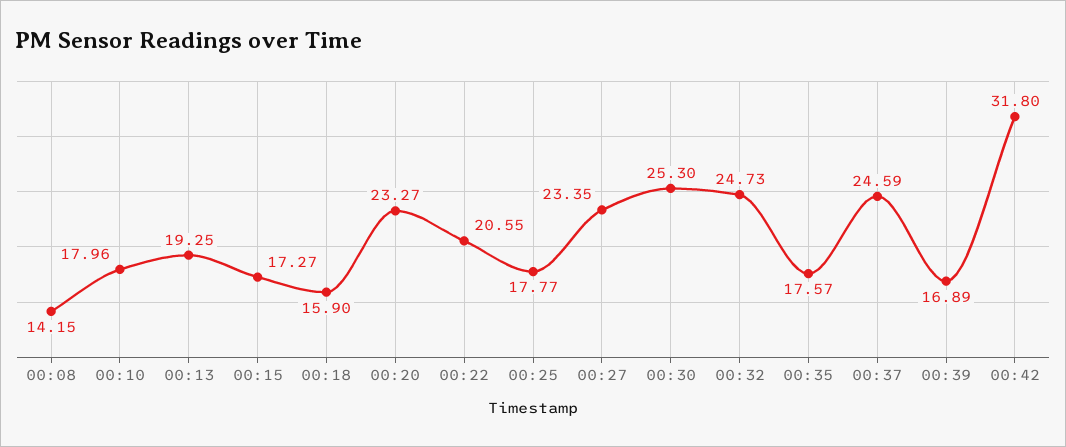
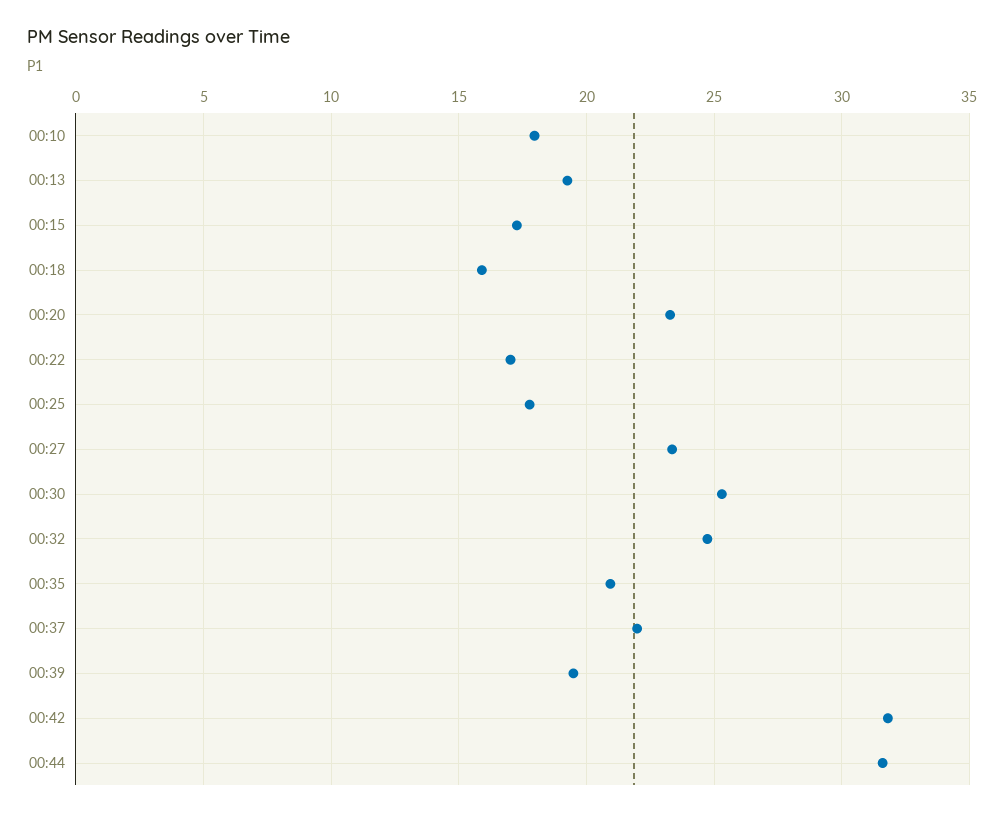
00:08: 14.15 -> none
00:22: 20.55 -> 17
00:35: 17.57 -> 21
00:37: 24.59 -> 22
00:39: 16.89 -> 19.5
00:44: none -> 31.5

